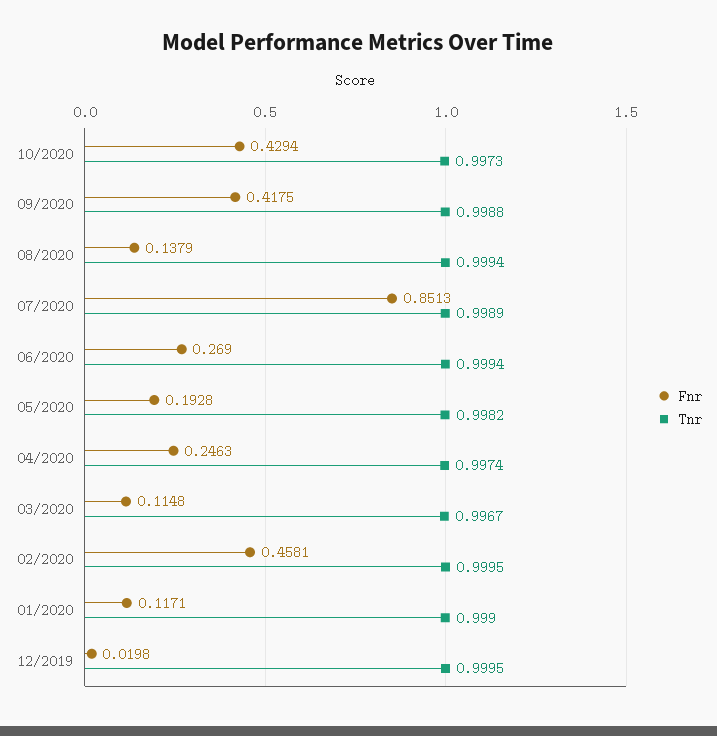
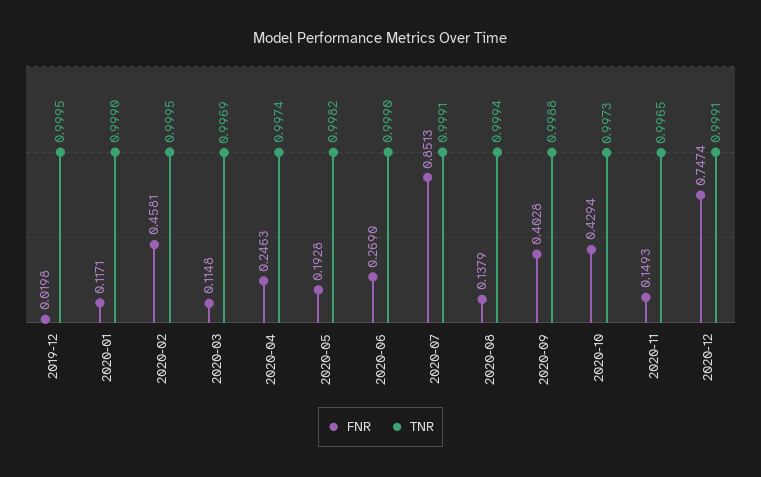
Fnr, 09/2020: 0.4175 -> 0.4028
Tnr, 07/2020: 0.9989 -> 0.9991
Tnr, 06/2020: 0.9994 -> 0.999
Tnr, 03/2020: 0.9967 -> 0.9969
Fnr, 2020-11: none -> 0.1493
Tnr, 2020-11: none -> 0.9965
Fnr, 2020-12: none -> 0.7474
Tnr, 2020-12: none -> 0.9991

